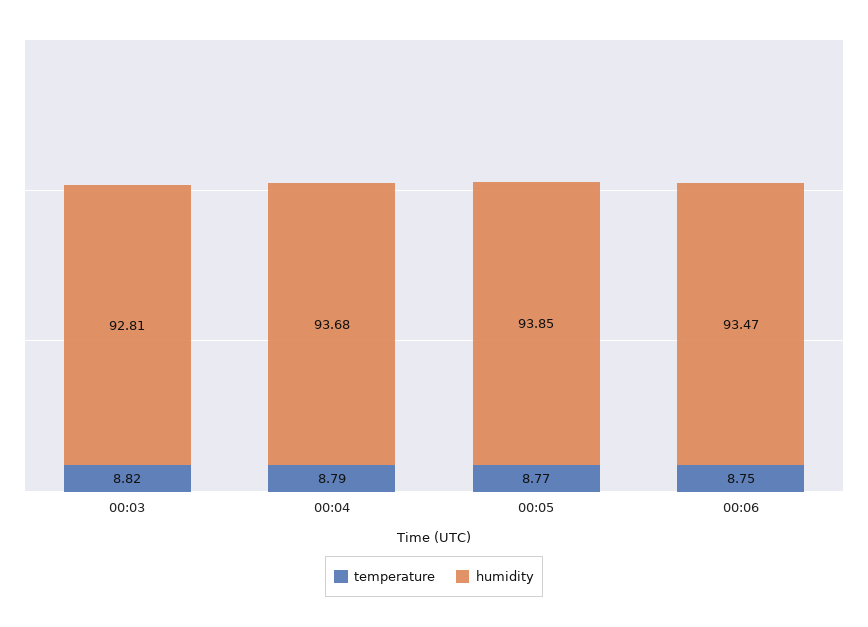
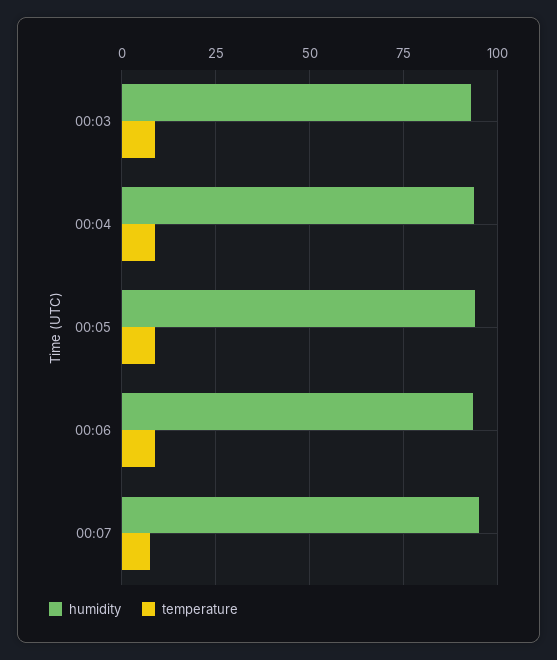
humidity, 00:07: none -> 95
temperature, 00:07: none -> 7.5

